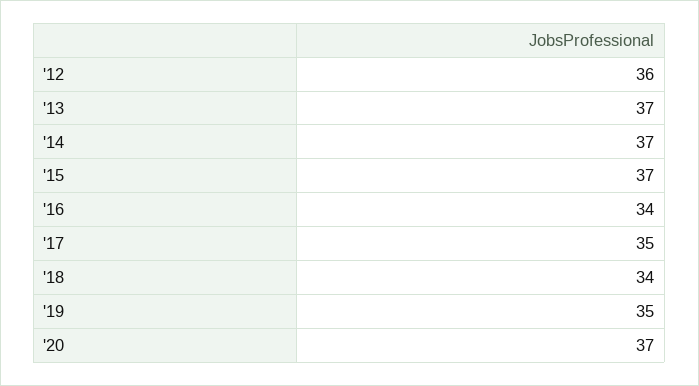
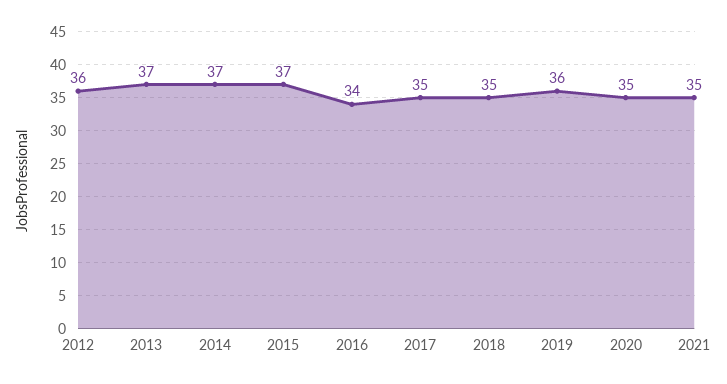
'18: 34 -> 35
'19: 35 -> 36
'20: 37 -> 35
2021: none -> 35

